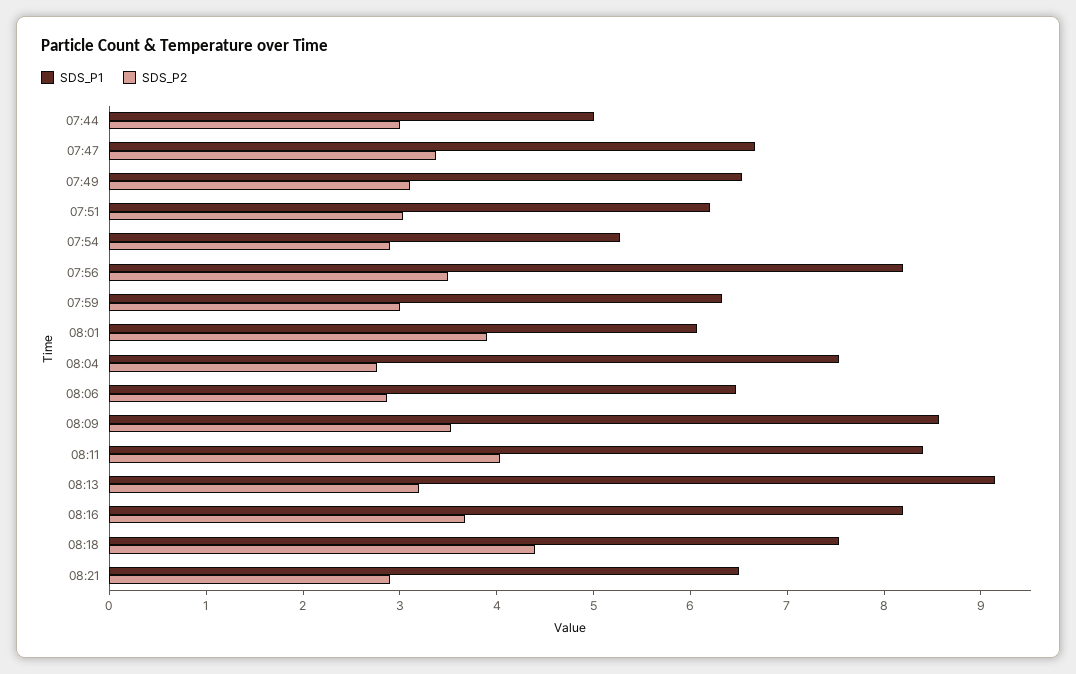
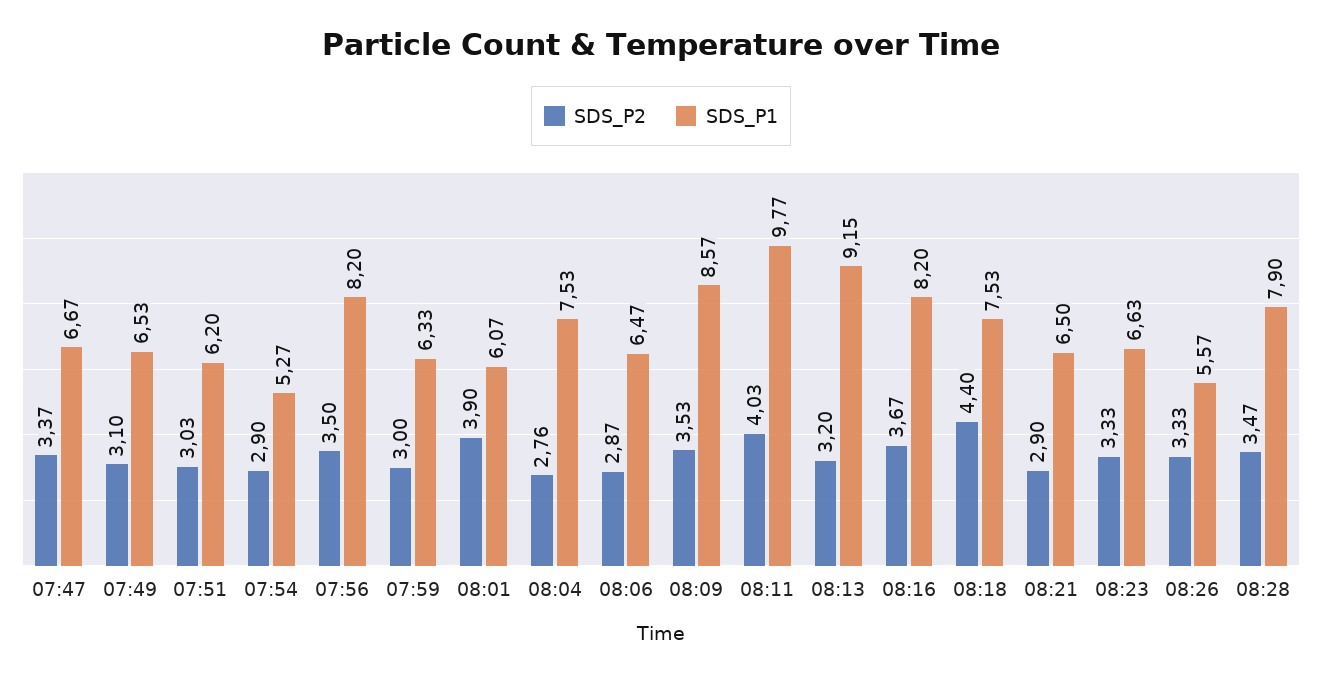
SDS_P1, 07:44: 5 -> none
SDS_P2, 07:44: 3 -> none
SDS_P1, 08:11: 8.4 -> 9.77
SDS_P2, 08:23: none -> 3.33
SDS_P1, 08:23: none -> 6.63
SDS_P2, 08:26: none -> 3.33
SDS_P1, 08:26: none -> 5.57
SDS_P2, 08:28: none -> 3.47
SDS_P1, 08:28: none -> 7.9

